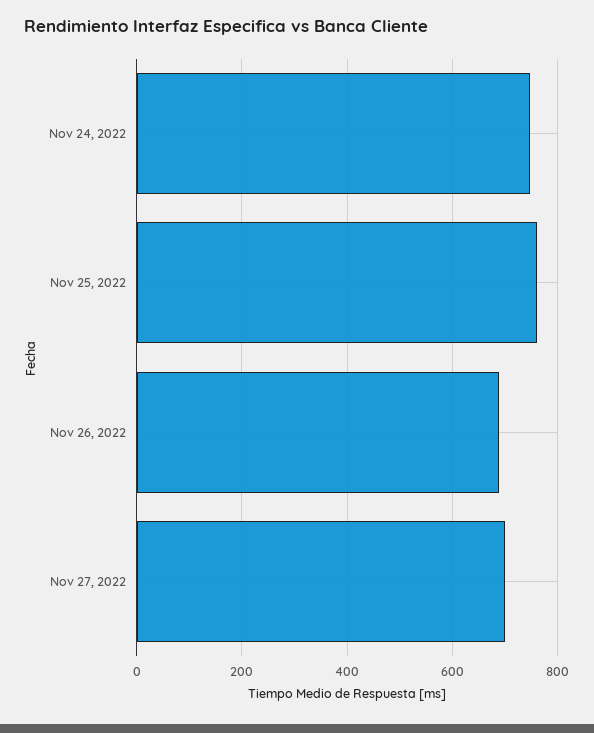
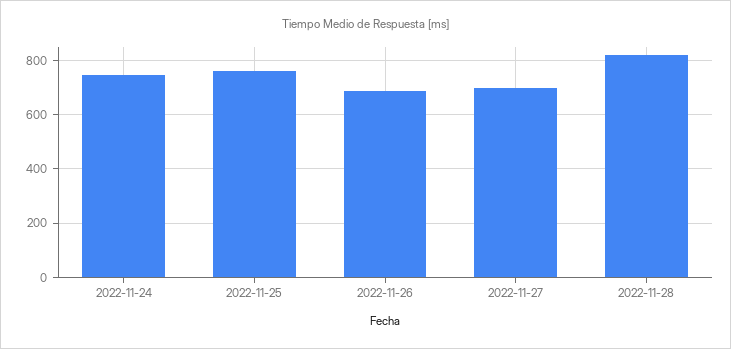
2022-11-28: none -> 825

